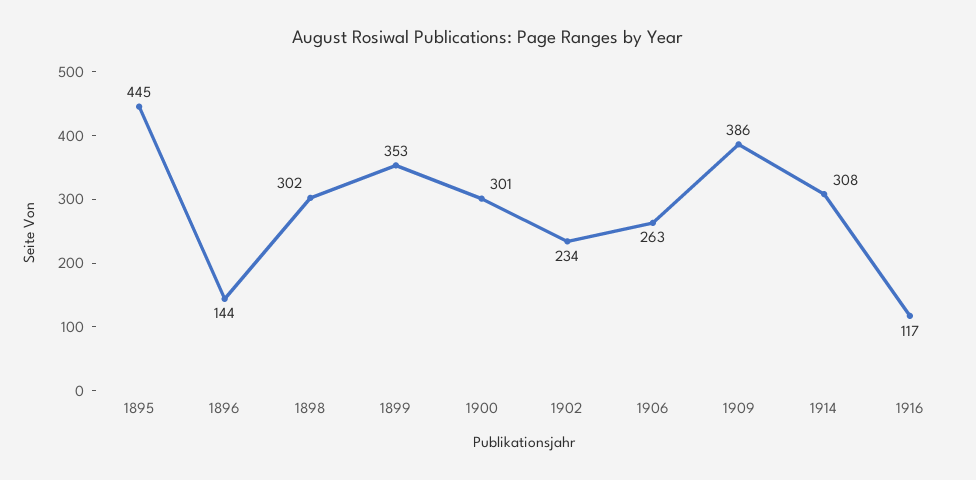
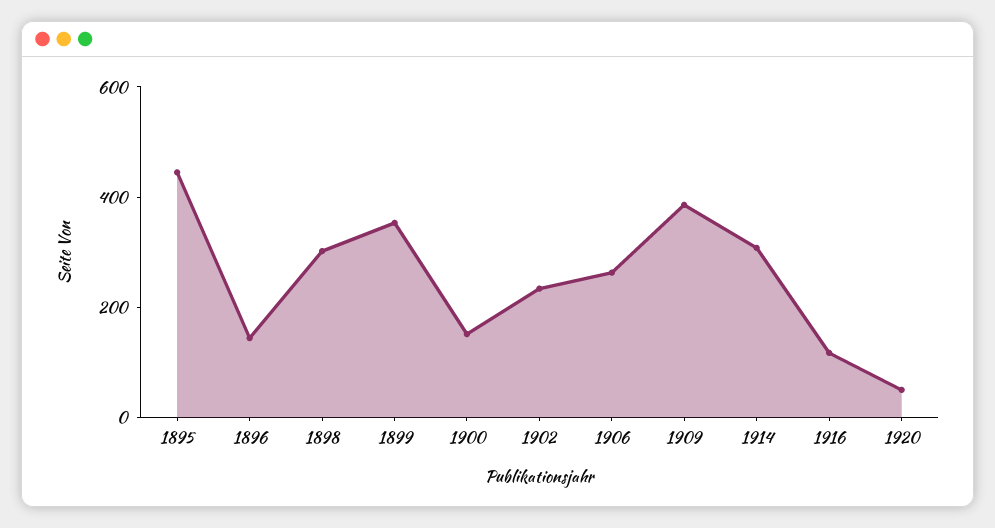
1900: 301 -> 150
1920: none -> 50

